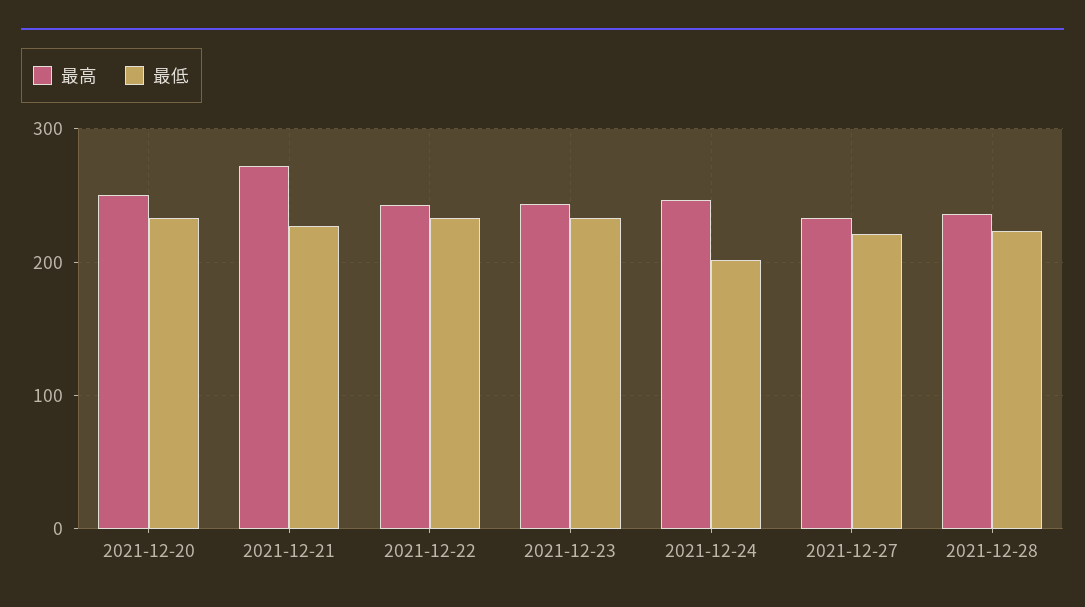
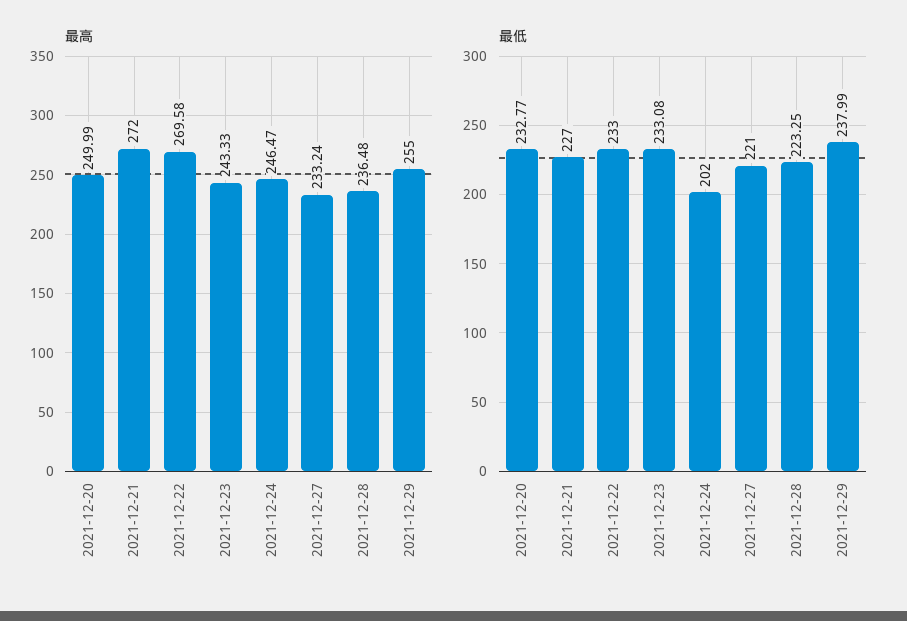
最高, 2021-12-22: 240 -> 269.58
最高, 2021-12-29: none -> 255
最低, 2021-12-29: none -> 237.99

